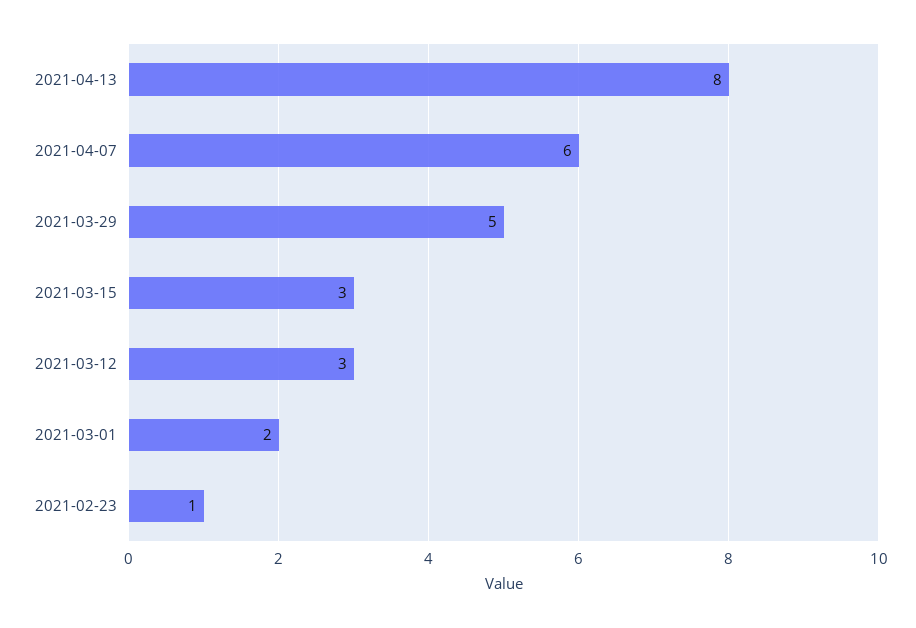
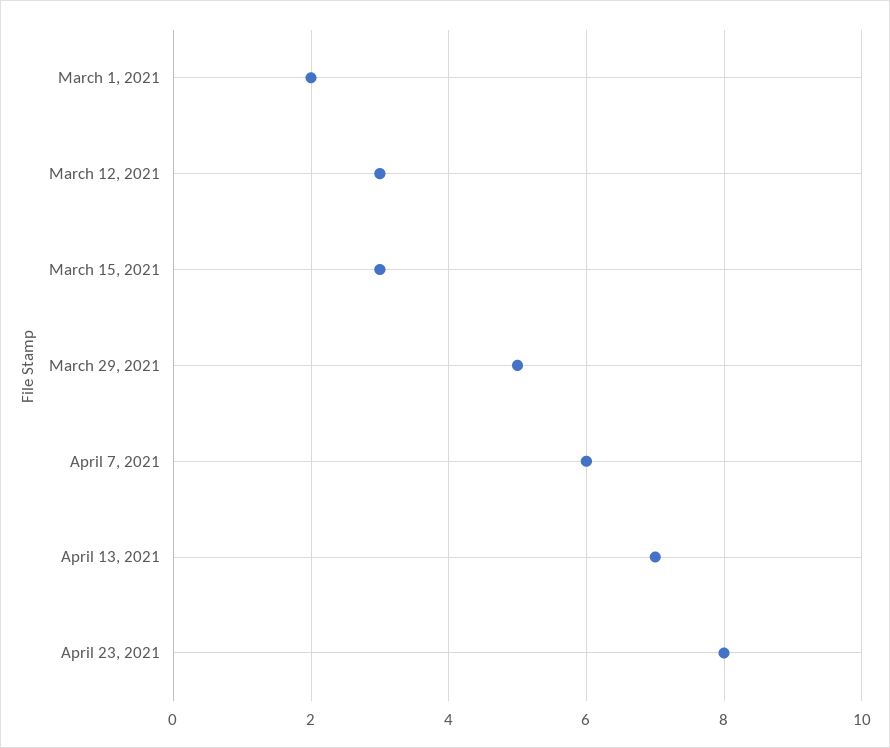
2021-04-13: 8 -> 7
2021-02-23: 1 -> none
April 23, 2021: none -> 8

